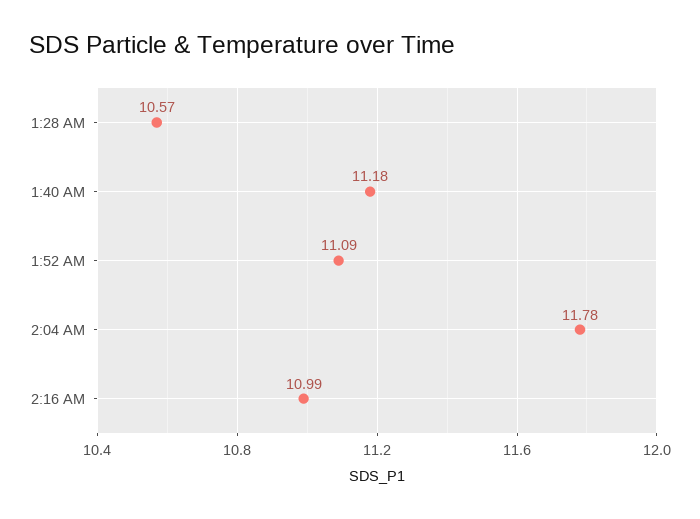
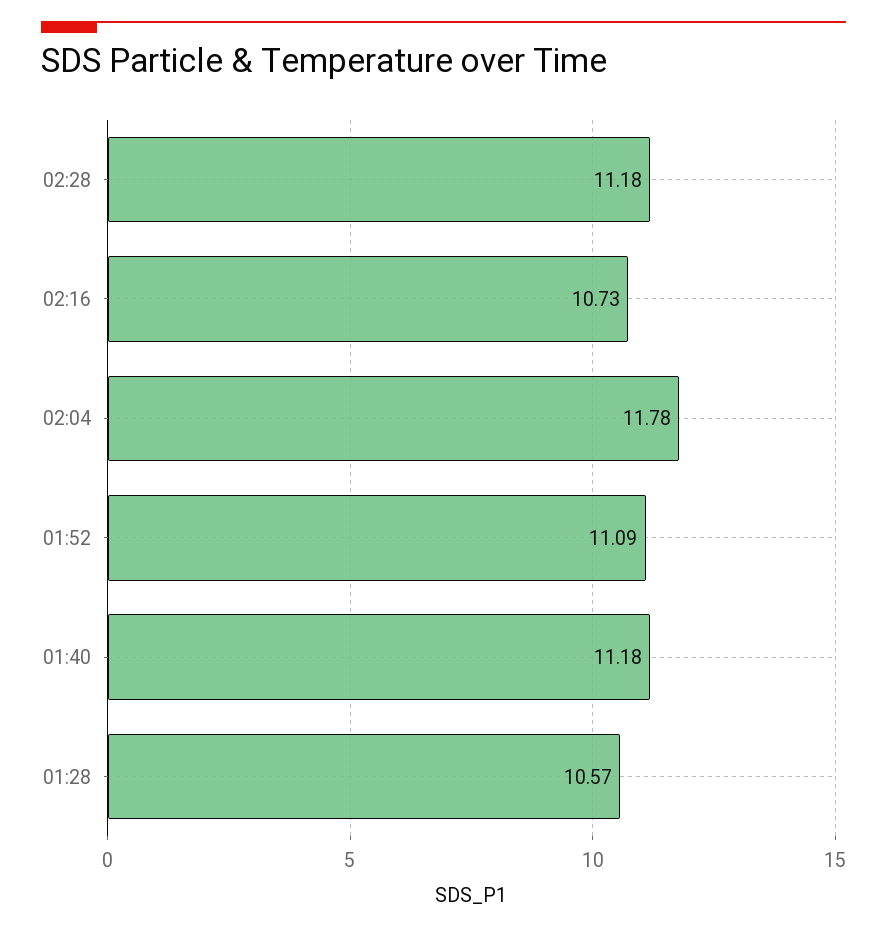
2:16 AM: 10.99 -> 10.73
02:28: none -> 11.18

